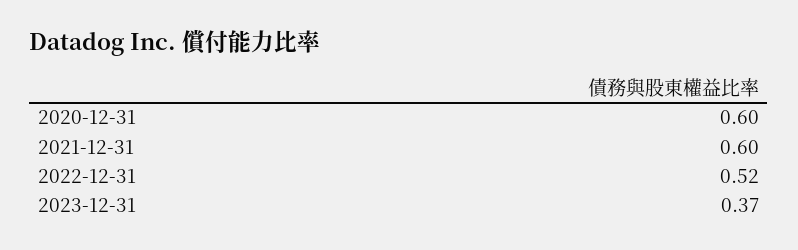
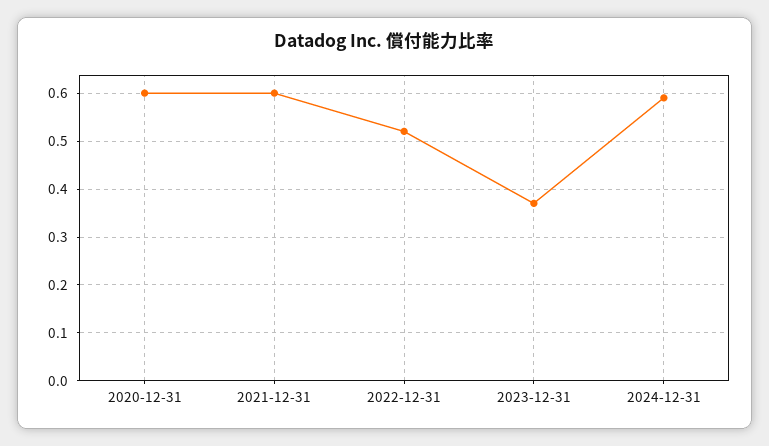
2024-12-31: none -> 0.6

